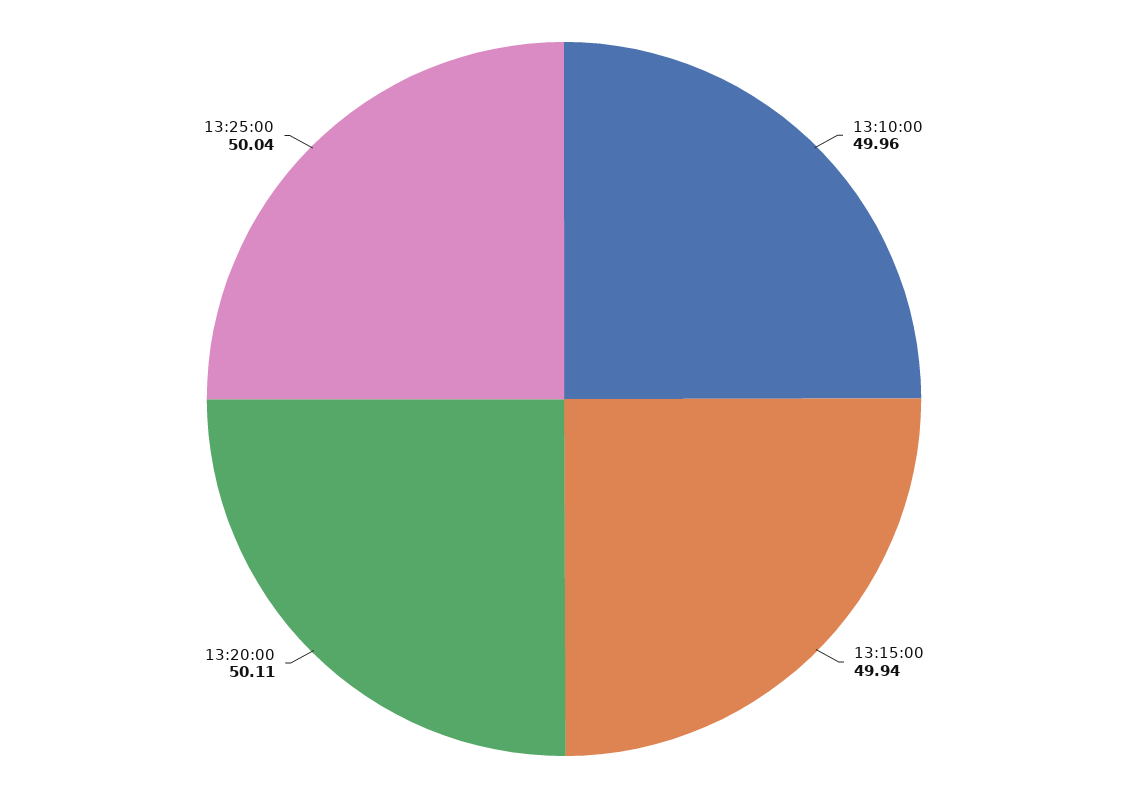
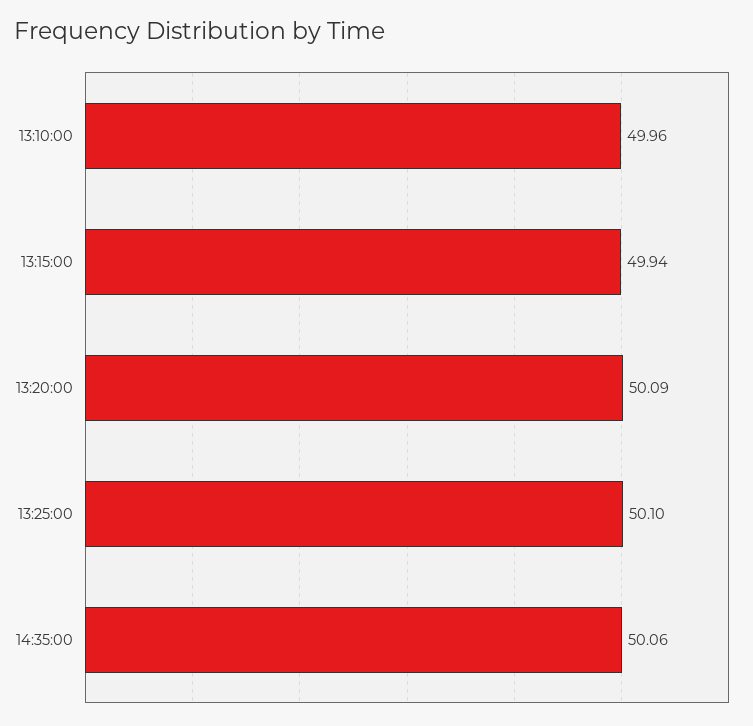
13:20:00: 50.11 -> 50.09
13:25:00: 50.04 -> 50.1
14:35:00: none -> 50.06

